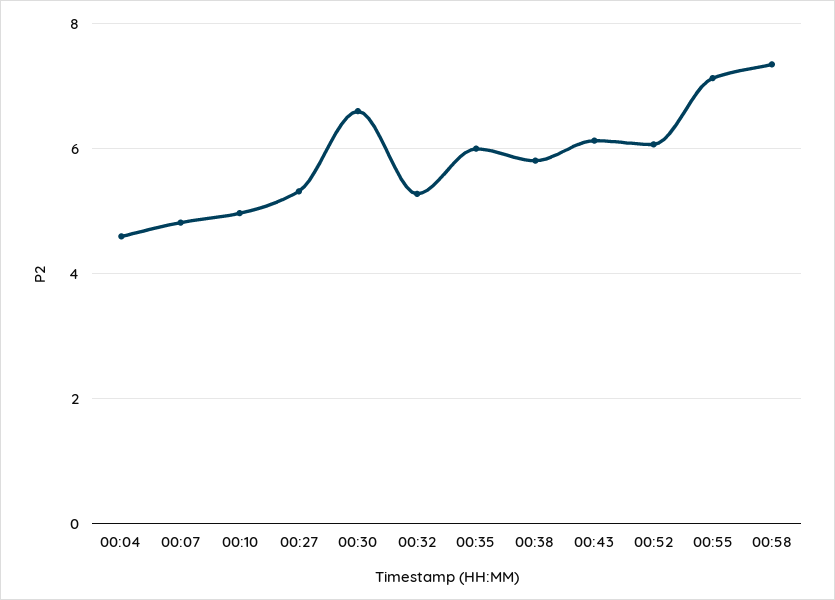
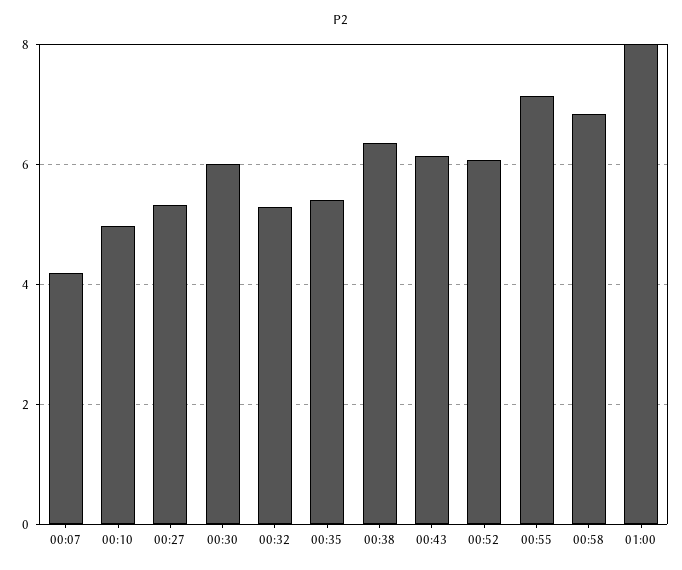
00:04: 4.6 -> none
00:07: 4.8 -> 4.2
00:30: 6.6 -> 6
00:35: 6 -> 5.4
00:38: 5.8 -> 6.4
00:58: 7.4 -> 6.8
01:00: none -> 8

